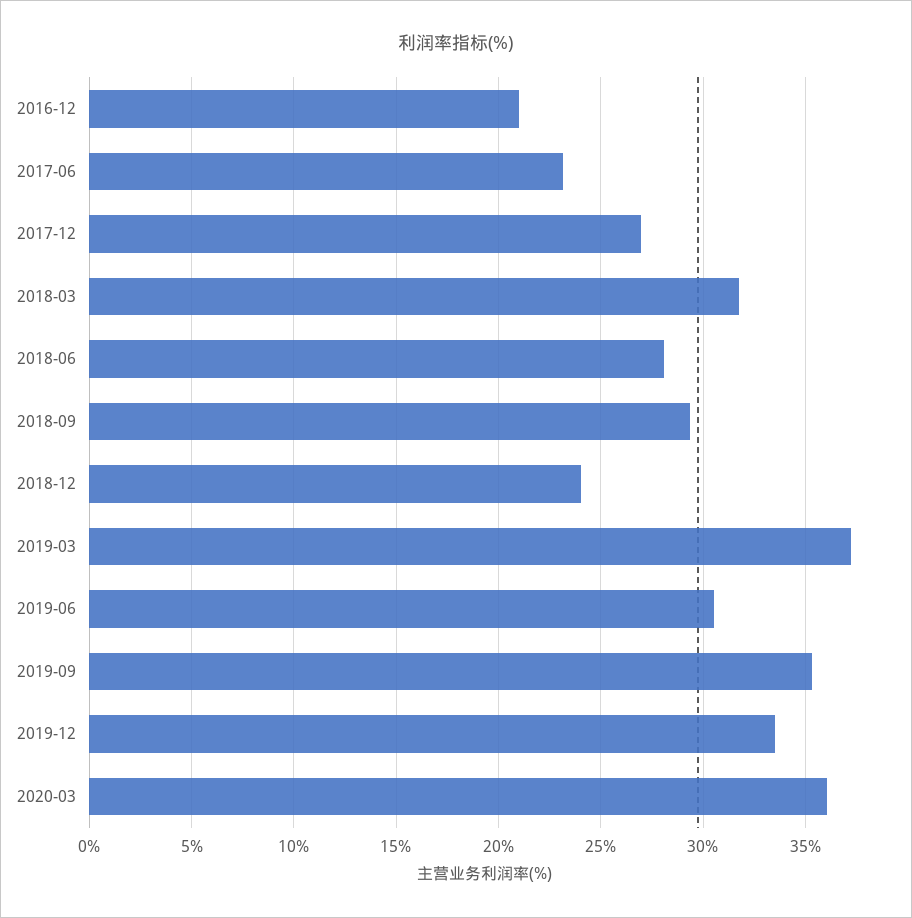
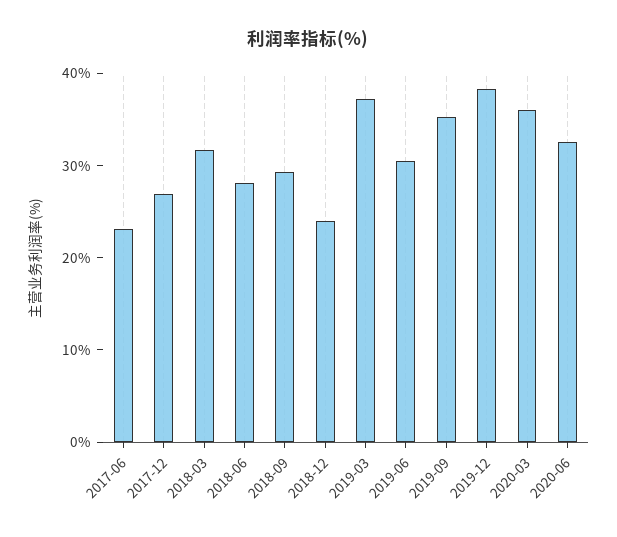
2016-12: 21 -> none
2019-12: 33.5 -> 38
2020-06: none -> 32

